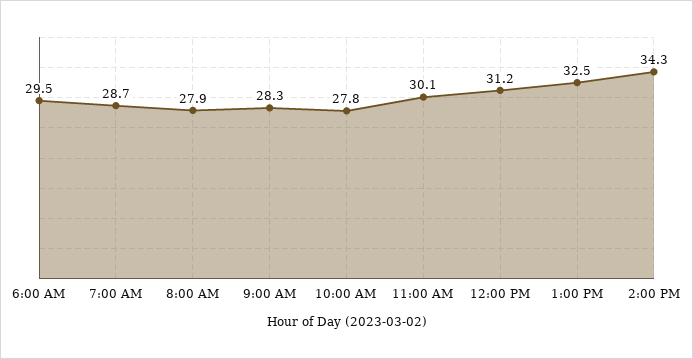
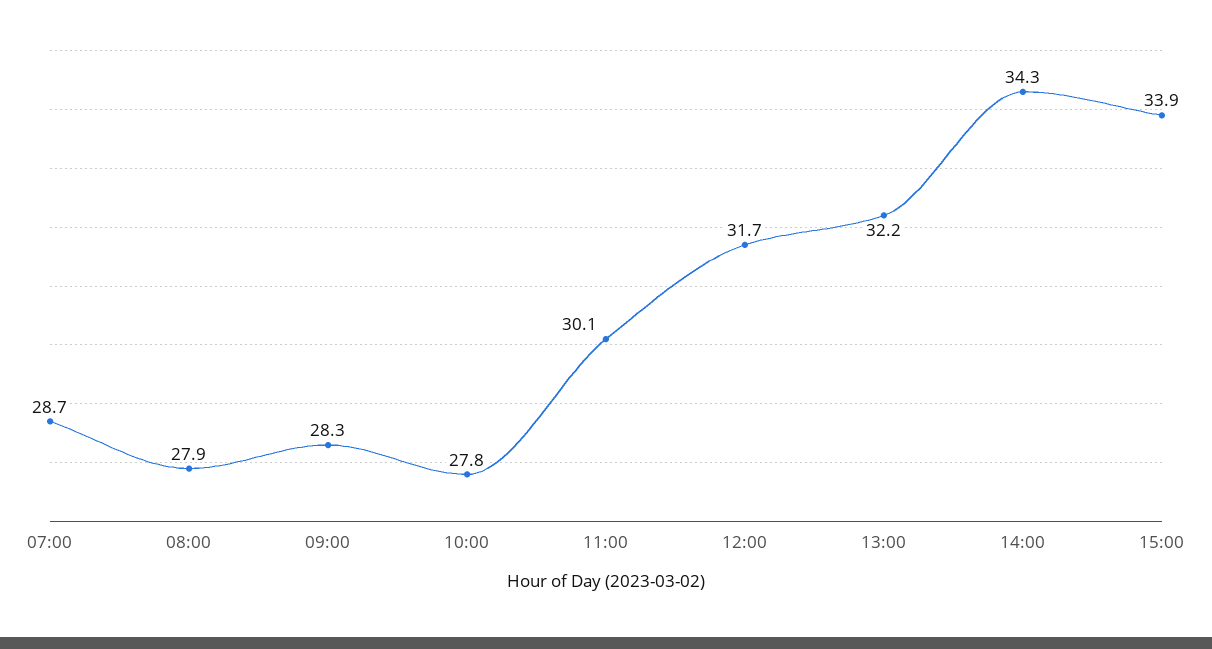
6:00 AM: 29.5 -> none
12:00 PM: 31.2 -> 31.7
1:00 PM: 32.5 -> 32.2
15:00: none -> 33.9

